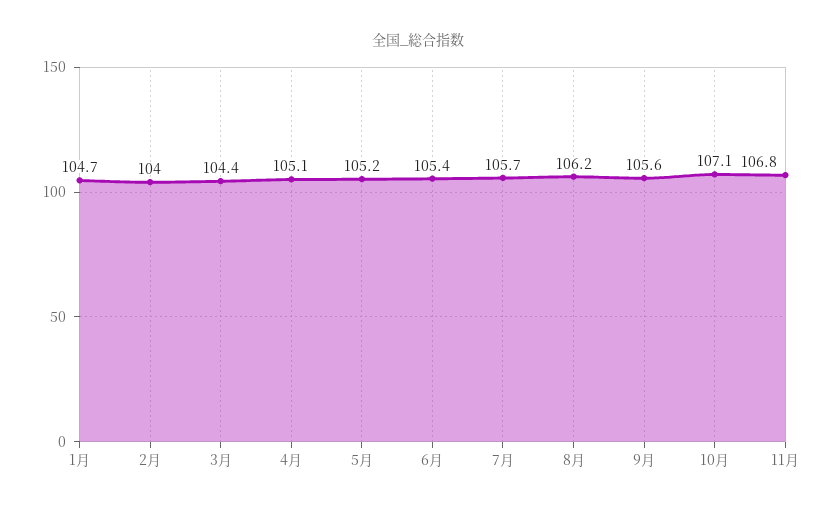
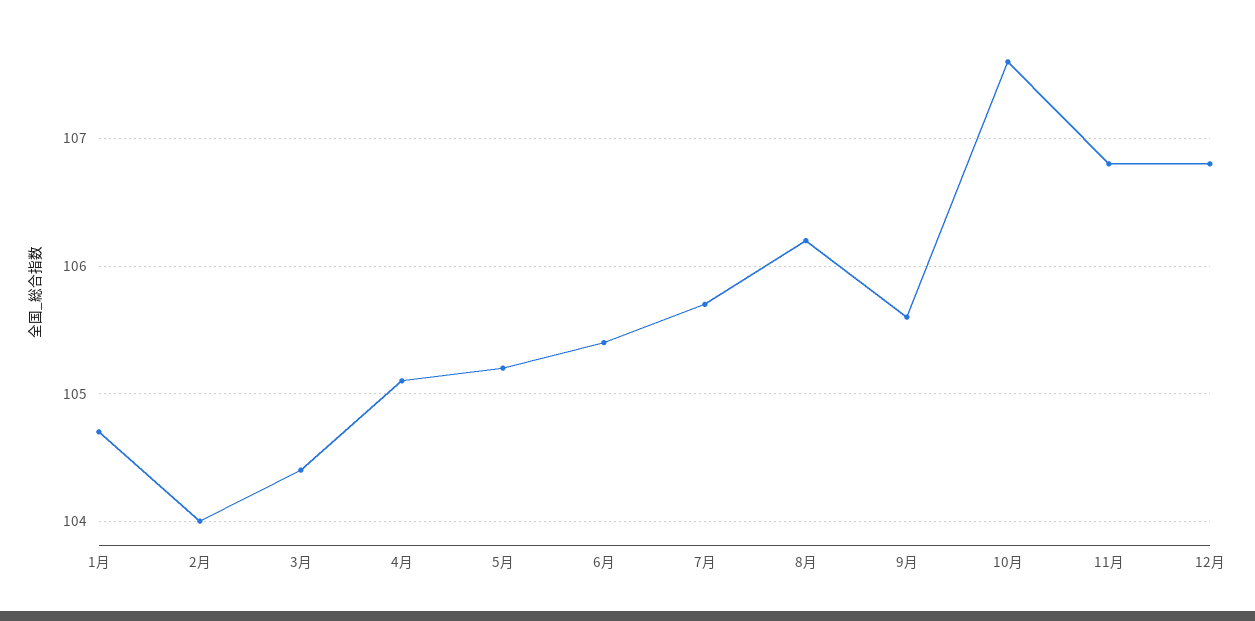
10月: 107.1 -> 107.6
12月: none -> 106.8

